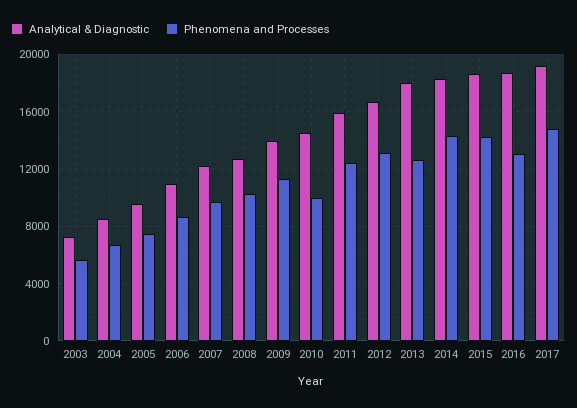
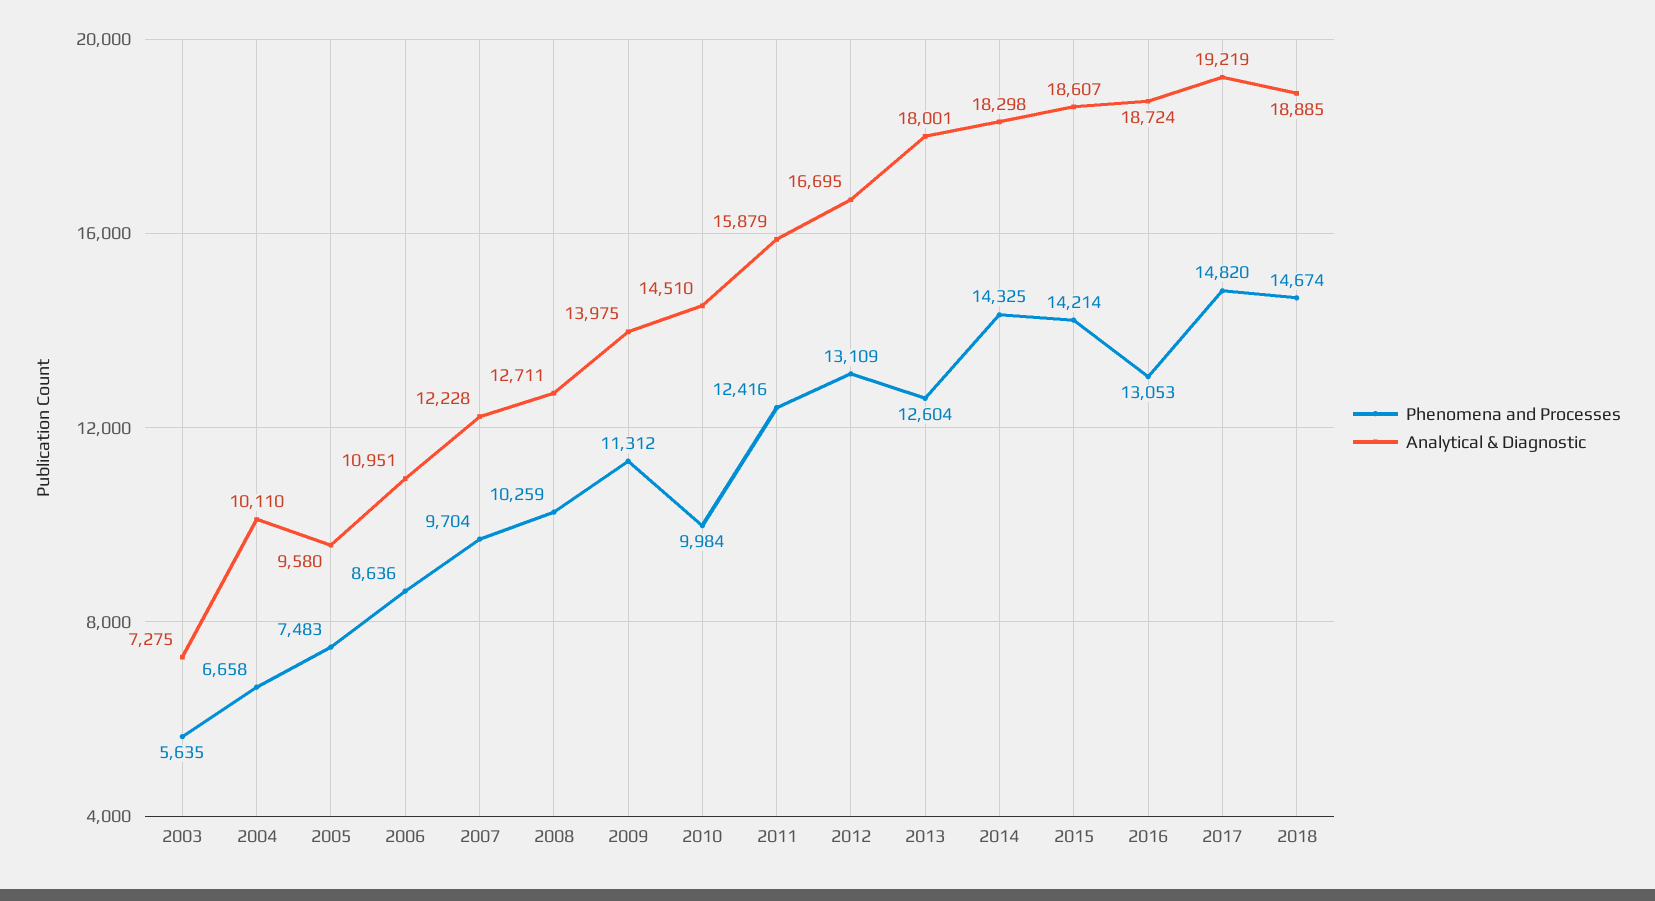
Analytical & Diagnostic, 2004: 8500 -> 10110
Phenomena and Processes, 2018: none -> 14674
Analytical & Diagnostic, 2018: none -> 18885

